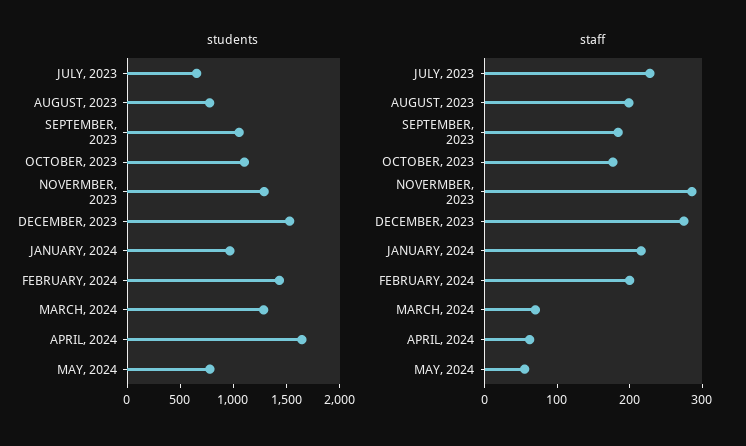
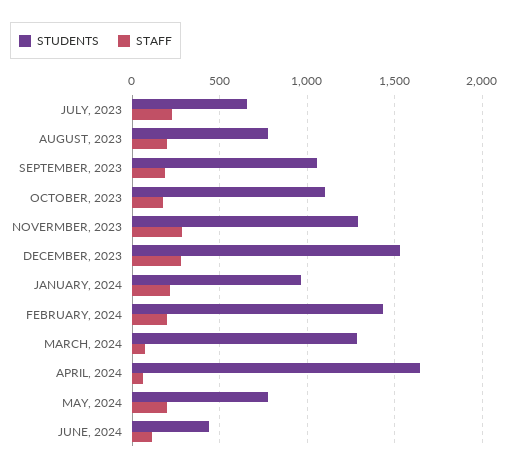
staff, MAY, 2024: 60 -> 200
students, JUNE, 2024: none -> 450
staff, JUNE, 2024: none -> 100

